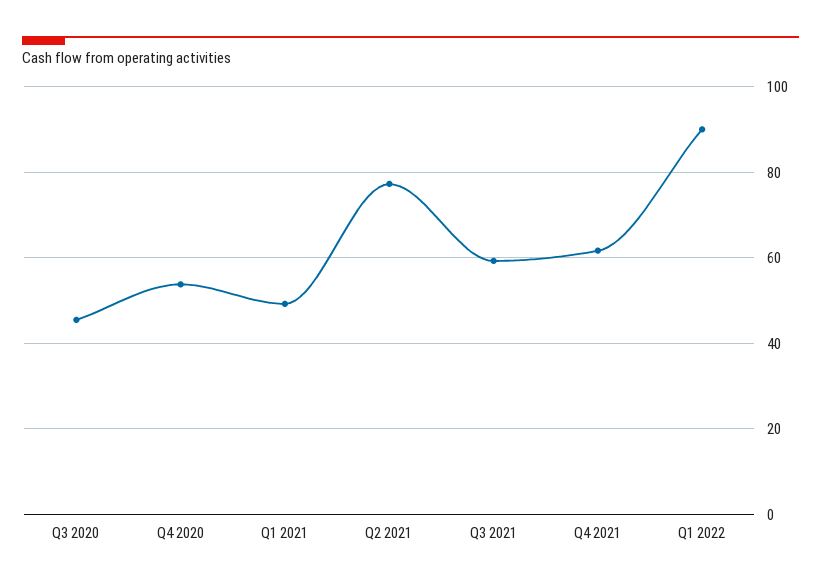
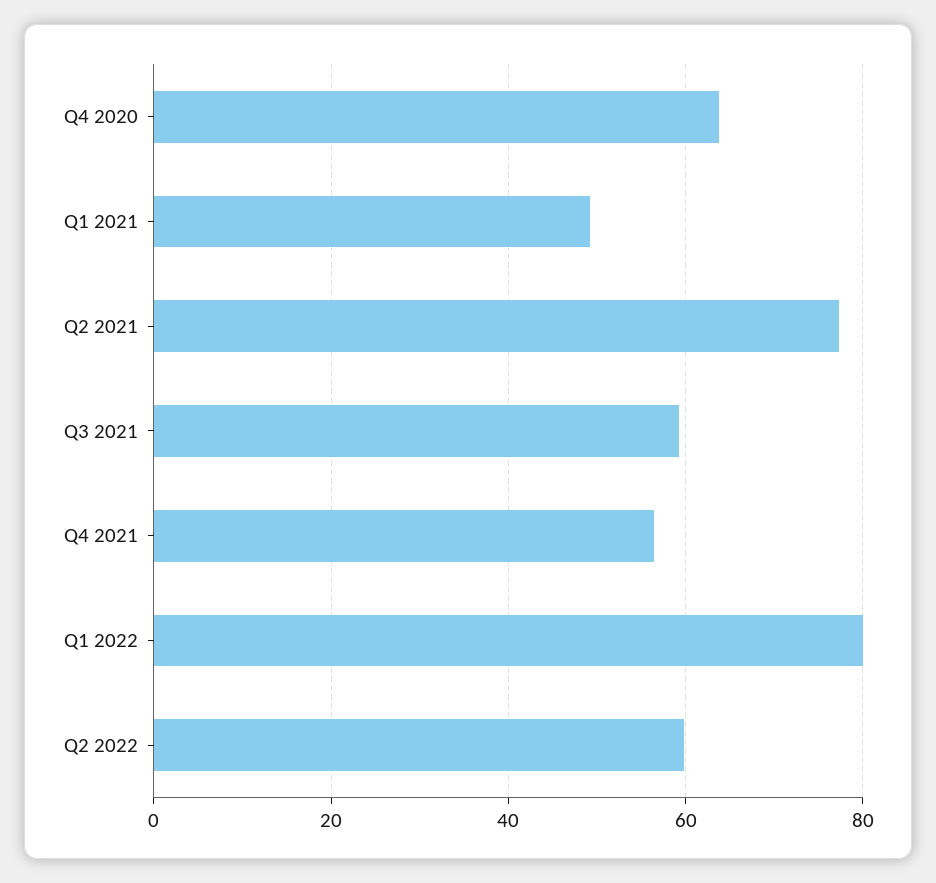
Q3 2020: 46 -> none
Q4 2020: 54 -> 64
Q4 2021: 62 -> 56
Q1 2022: 90 -> 80
Q2 2022: none -> 60

